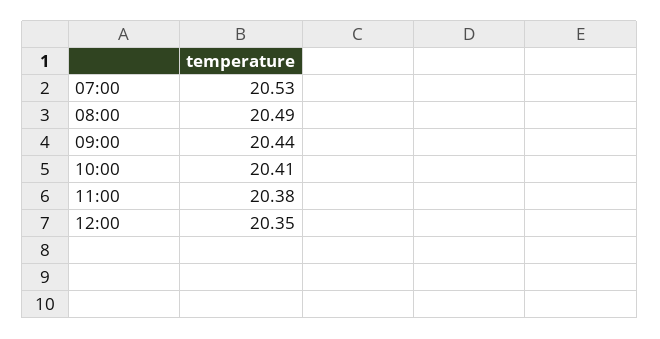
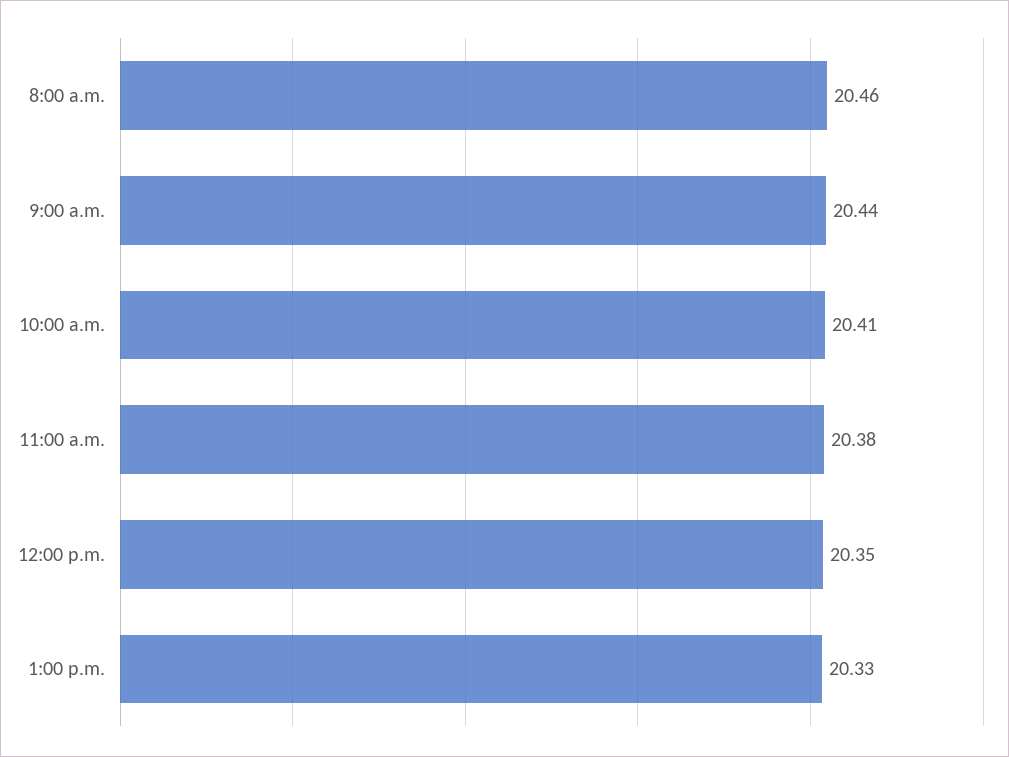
07:00: 20.53 -> none
08:00: 20.49 -> 20.46
1:00 p.m.: none -> 20.33

